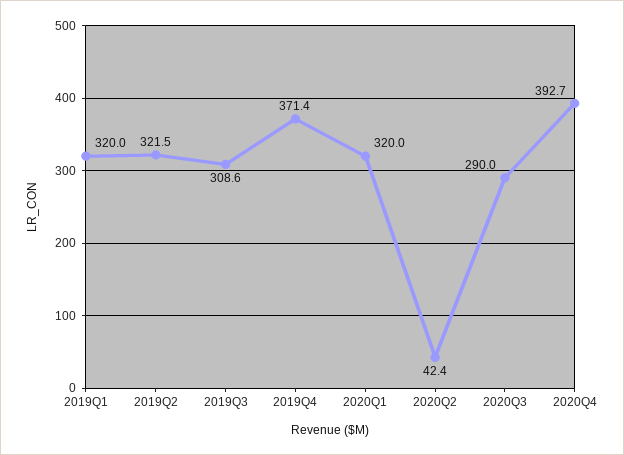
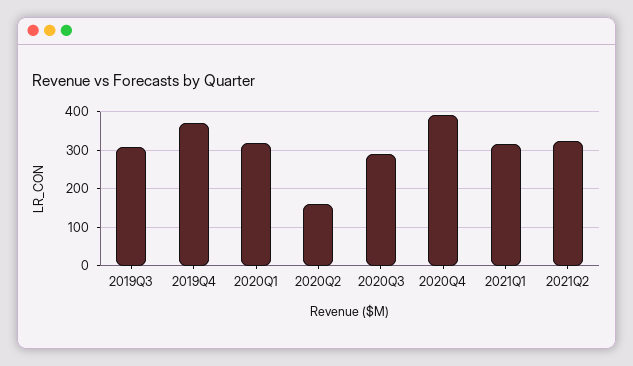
2019Q1: 320 -> none
2019Q2: 321.5 -> none
2020Q2: 42.4 -> 160
2021Q1: none -> 320
2021Q2: none -> 320

